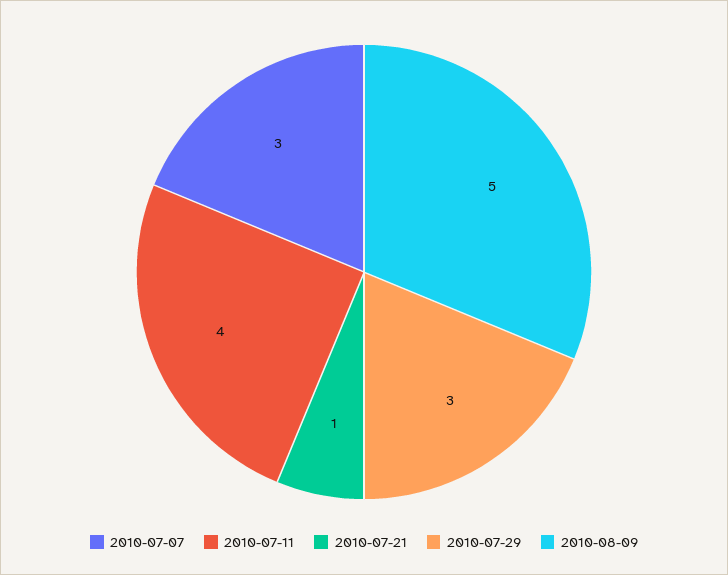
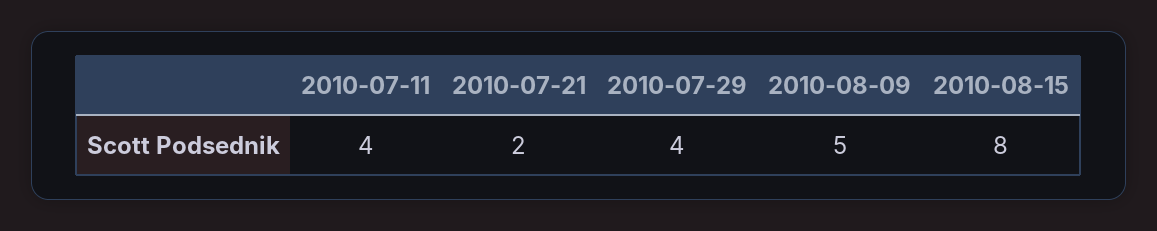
2010-07-07: 3 -> none
2010-07-21: 1 -> 2
2010-07-29: 3 -> 4
2010-08-15: none -> 8

